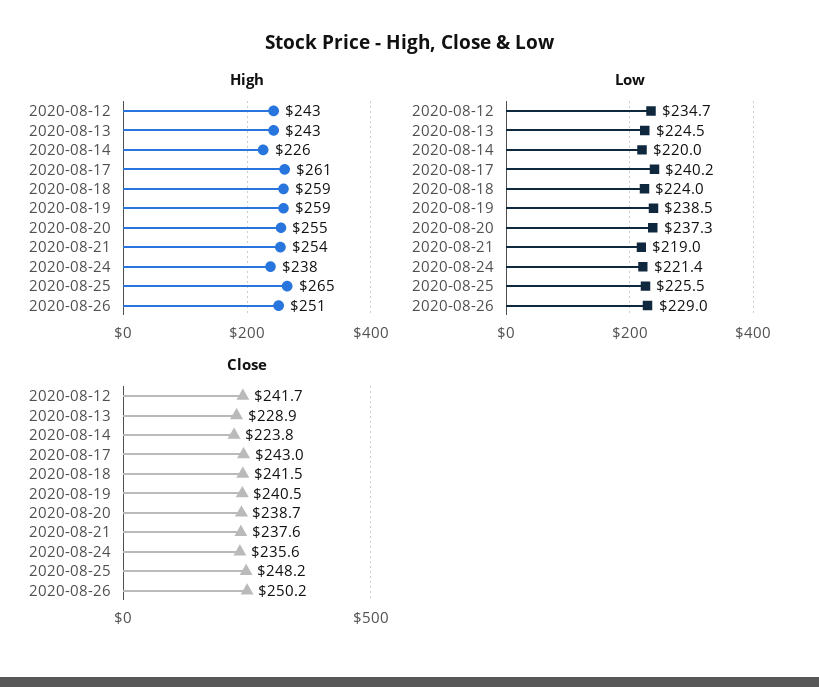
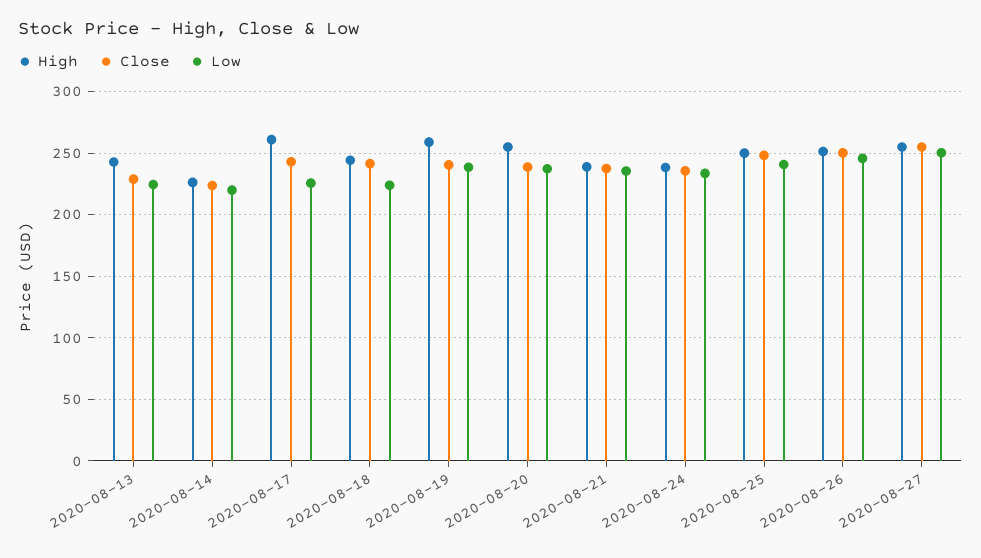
High, 2020-08-12: 243 -> none
High, 2020-08-18: 259 -> 245
High, 2020-08-21: 254 -> 240
High, 2020-08-25: 265 -> 250
Low, 2020-08-12: 234.7 -> none
Low, 2020-08-17: 240.2 -> 225
Low, 2020-08-21: 219 -> 235
Low, 2020-08-24: 221.4 -> 235
Low, 2020-08-25: 225.5 -> 240
Low, 2020-08-26: 229 -> 245
Close, 2020-08-12: 241.7 -> none
High, 2020-08-27: none -> 255
Close, 2020-08-27: none -> 255
Low, 2020-08-27: none -> 250

